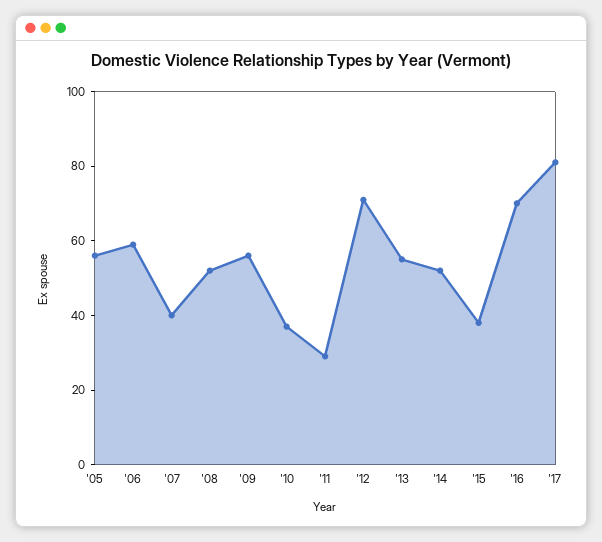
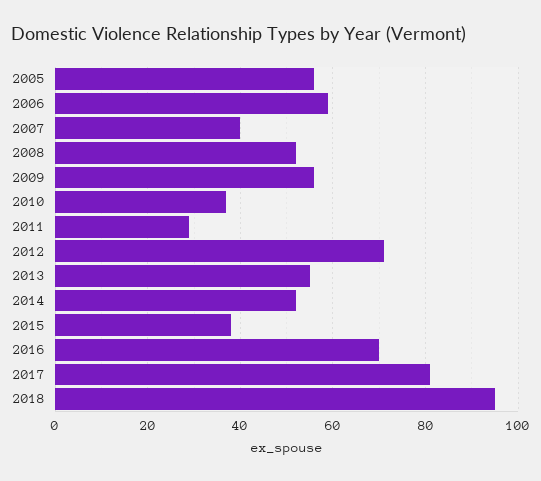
2018: none -> 95

